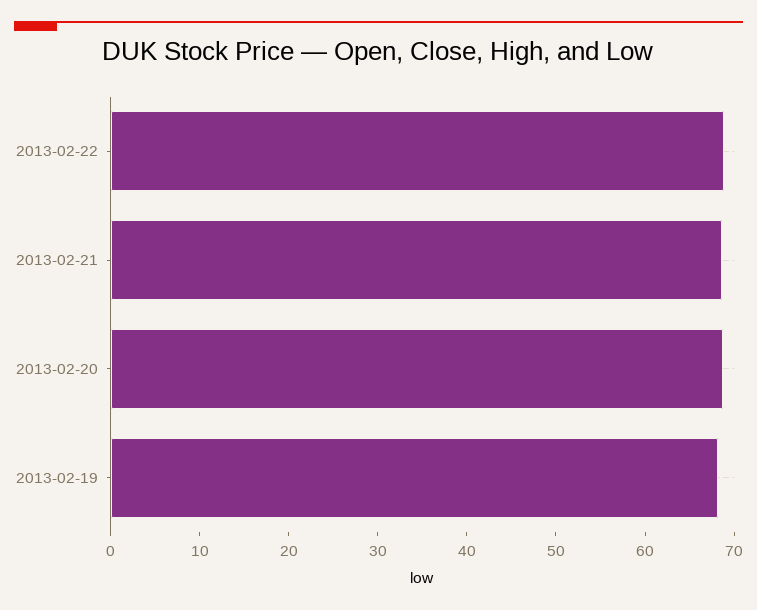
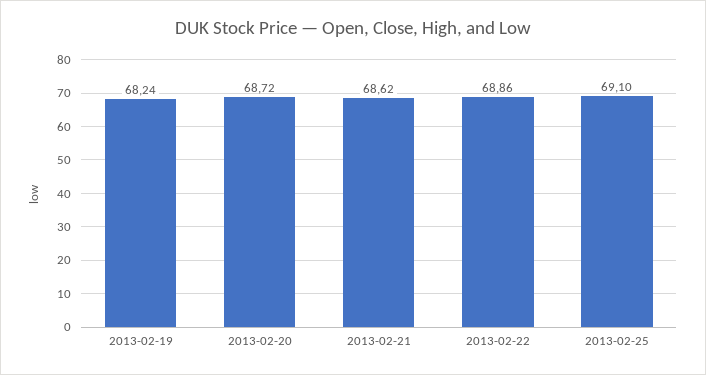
2013-02-25: none -> 69.1

